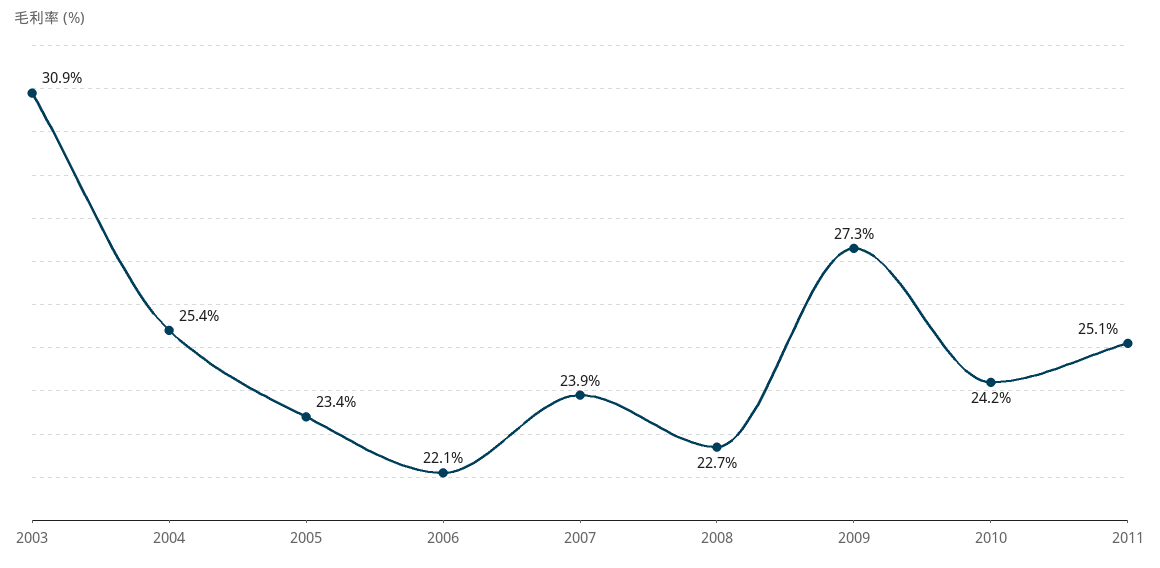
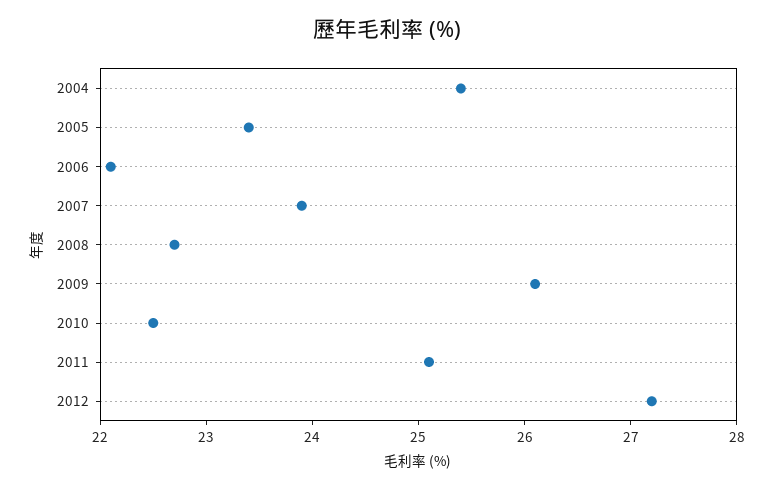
2003: 30.9 -> none
2009: 27.3 -> 26.1
2010: 24.2 -> 22.5
2012: none -> 27.2

